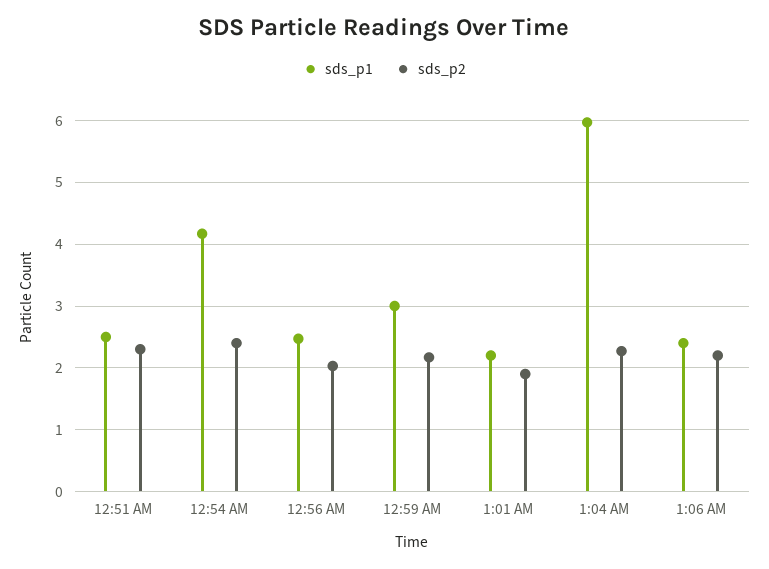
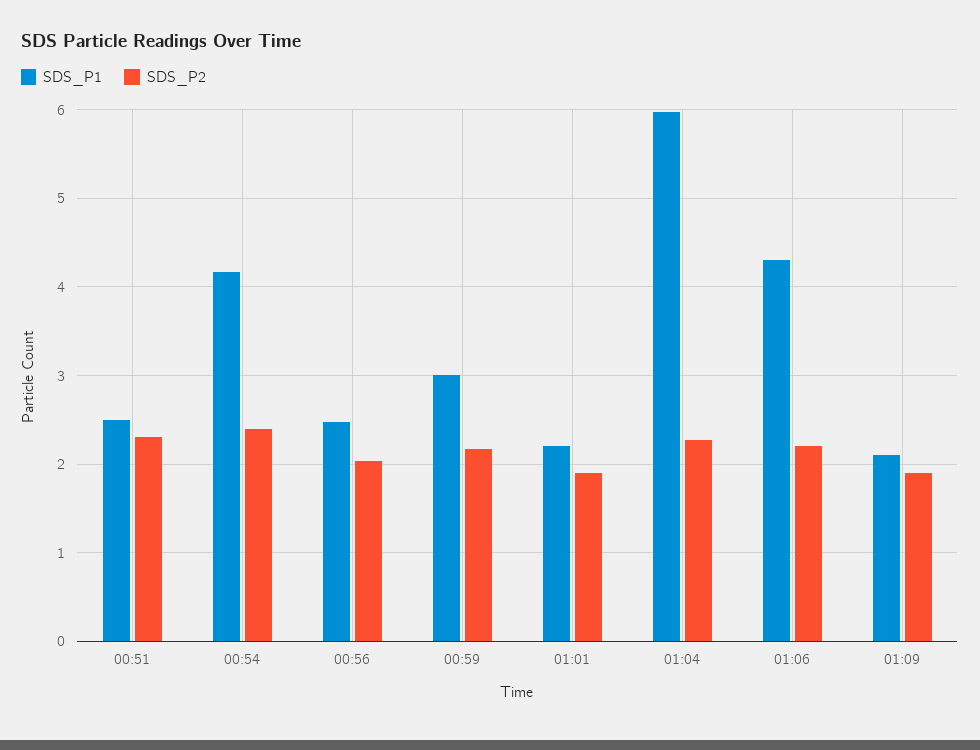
sds_p1, 1:06 AM: 2.4 -> 4.3
sds_p1, 01:09: none -> 2.1
sds_p2, 01:09: none -> 1.9

